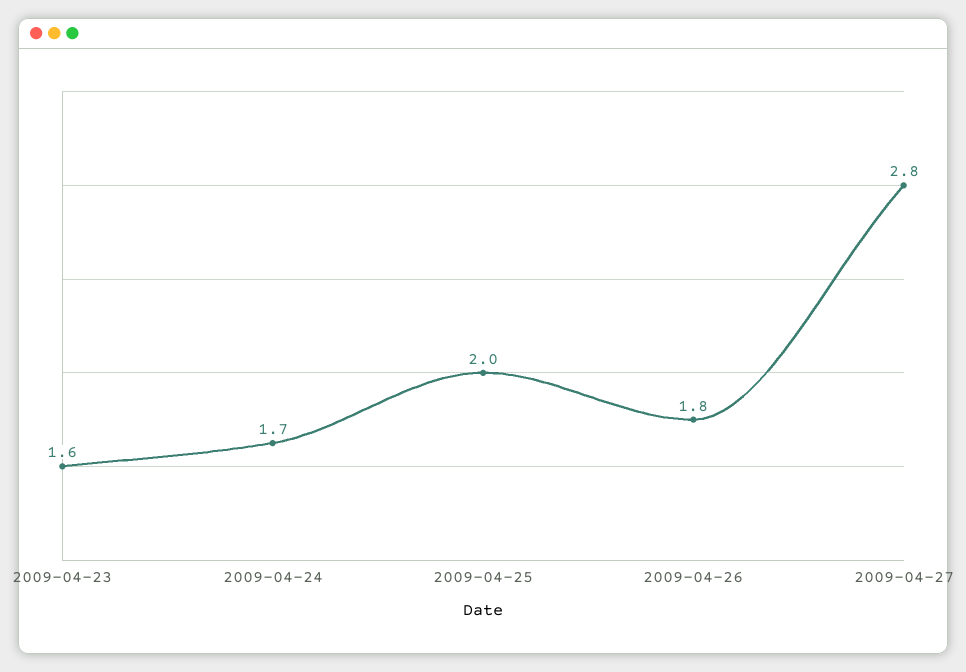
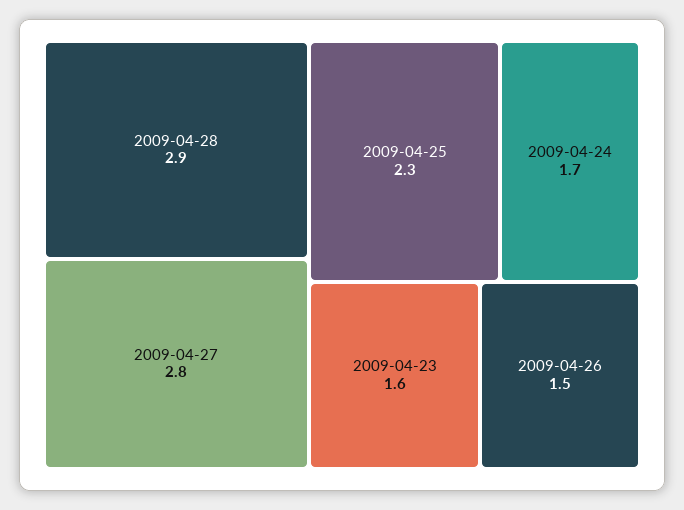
2009-04-25: 2 -> 2.3
2009-04-26: 1.8 -> 1.5
2009-04-28: none -> 2.9

